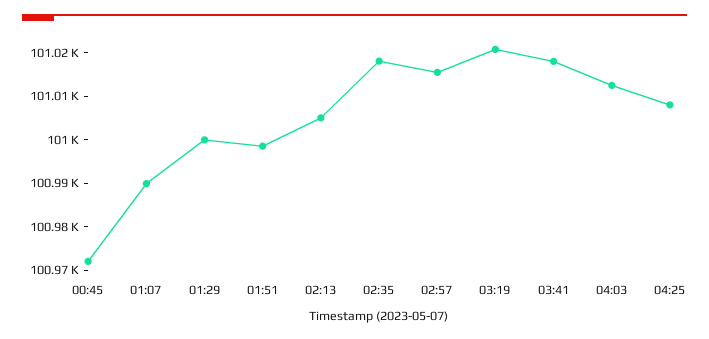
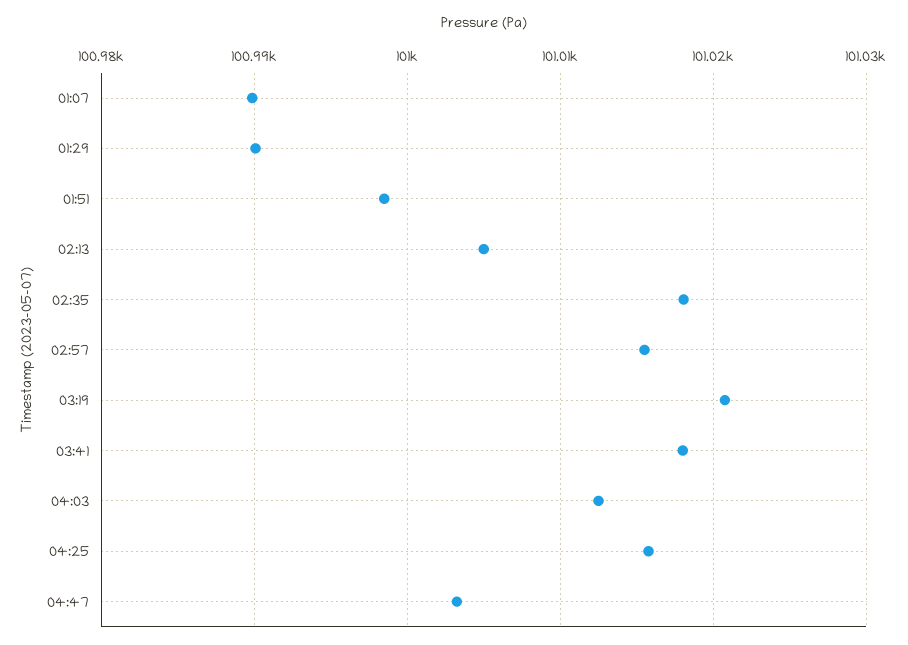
00:45: 100972 -> none
01:29: 101000 -> 100990
04:25: 101008 -> 101016
04:47: none -> 101003

